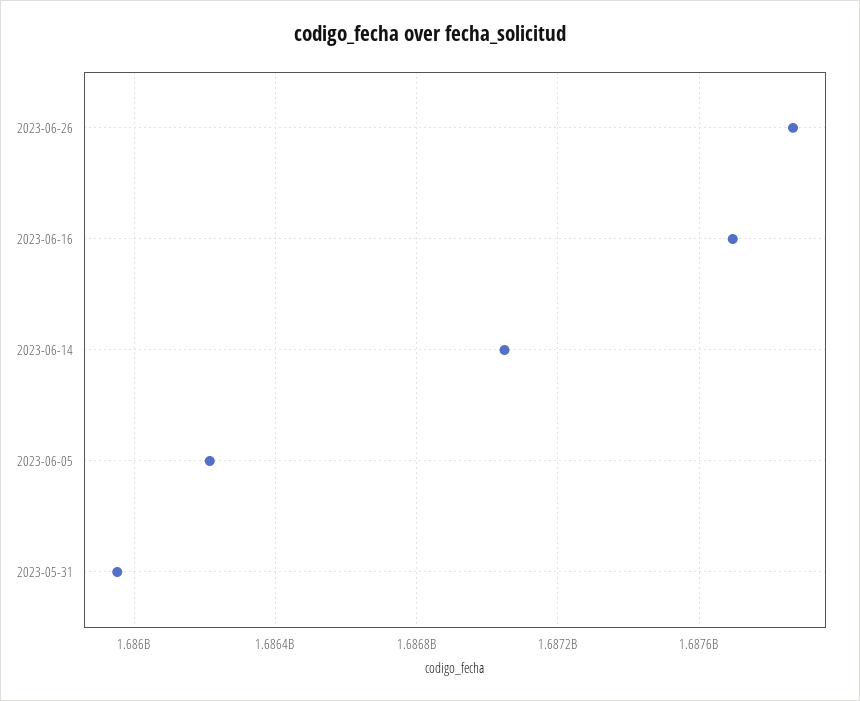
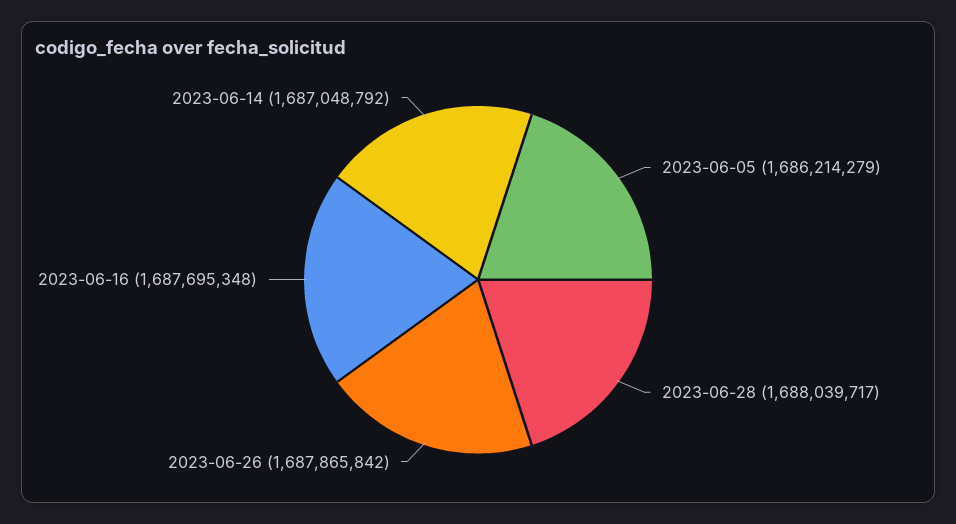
2023-05-31: 1685950000 -> none
2023-06-28: none -> 1688039717

